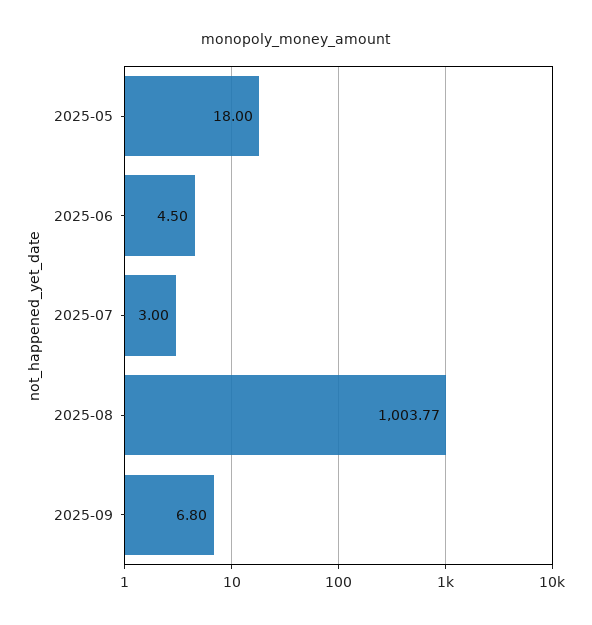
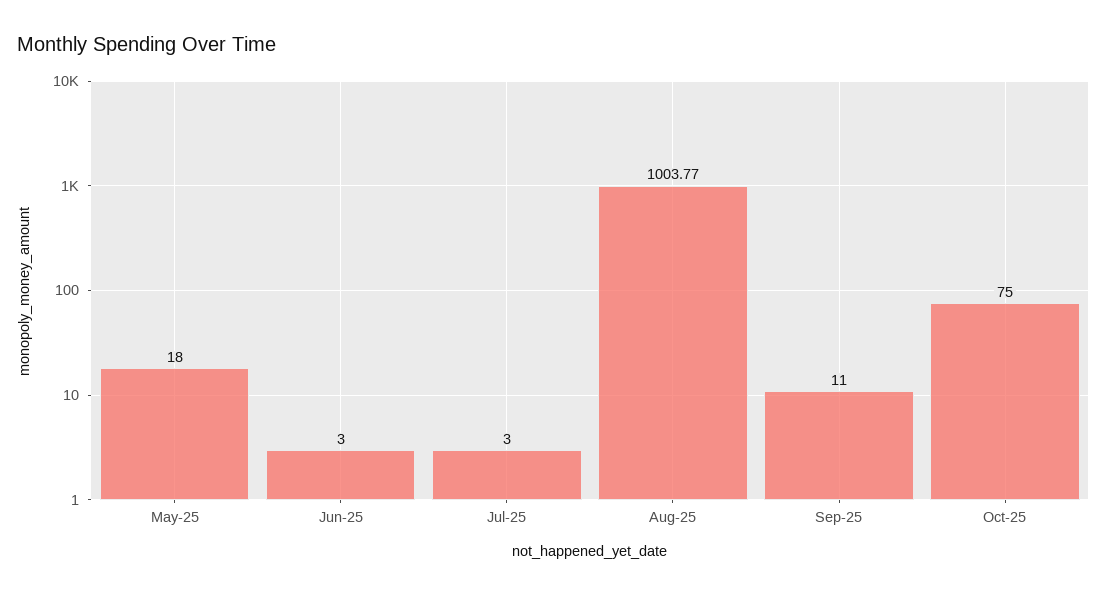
2025-06: 4.5 -> 3
2025-09: 6.8 -> 11
Oct-25: none -> 75

